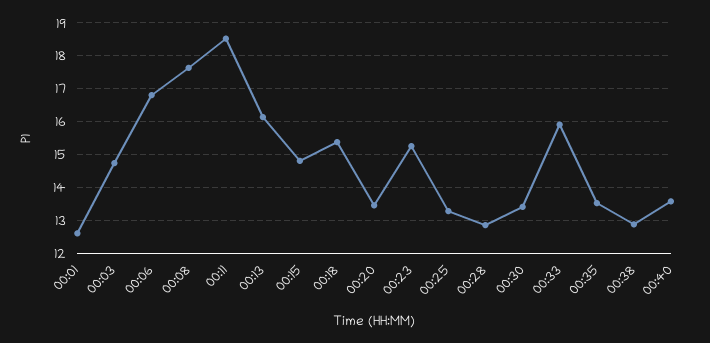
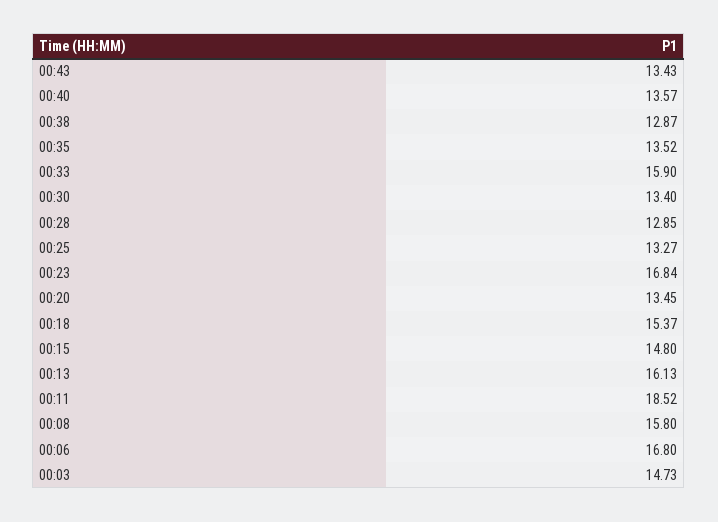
00:01: 12.6 -> none
00:08: 17.6 -> 15.8
00:23: 15.2 -> 16.84
00:43: none -> 13.43

